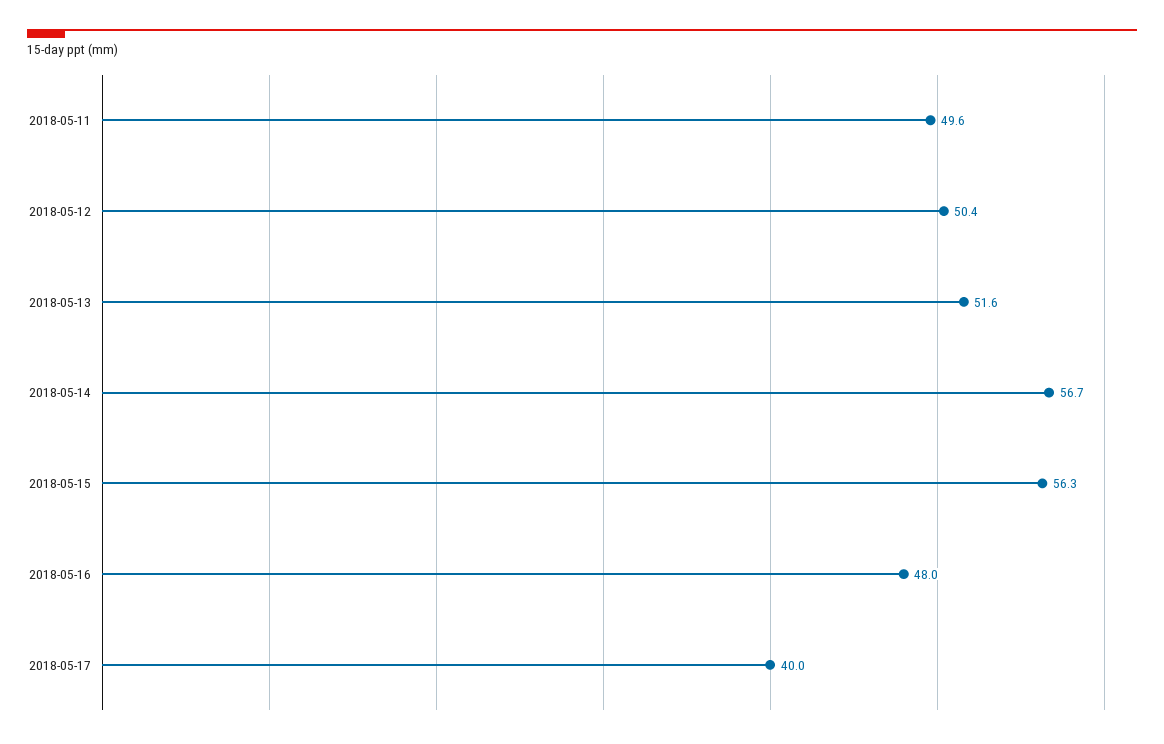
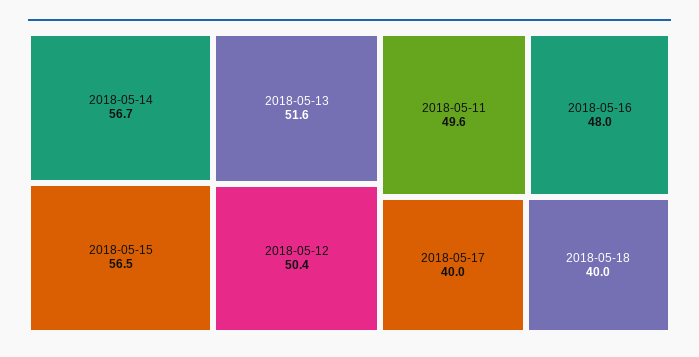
2018-05-15: 56.3 -> 56.5
2018-05-18: none -> 40

